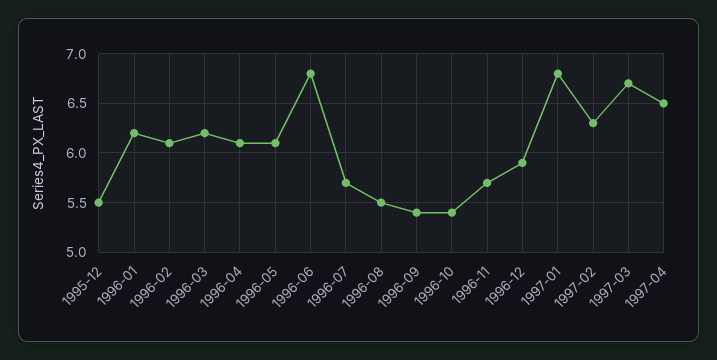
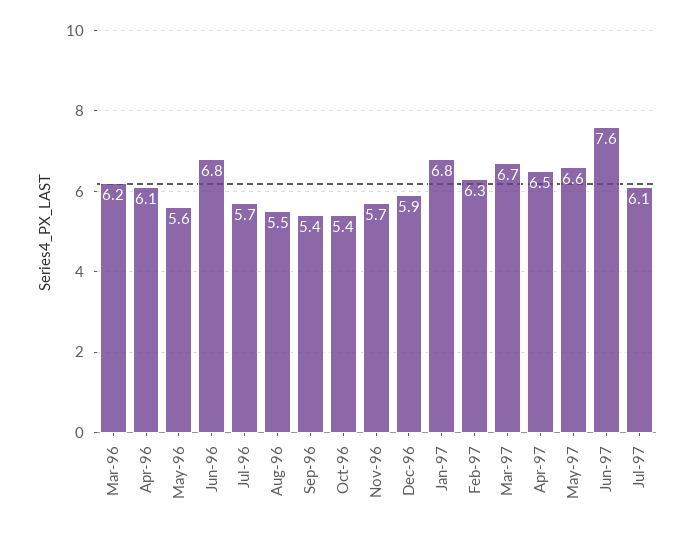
1995-12: 5.5 -> none
1996-01: 6.2 -> none
1996-02: 6.1 -> none
1996-05: 6.1 -> 5.6
May-97: none -> 6.6
Jun-97: none -> 7.6
Jul-97: none -> 6.1

